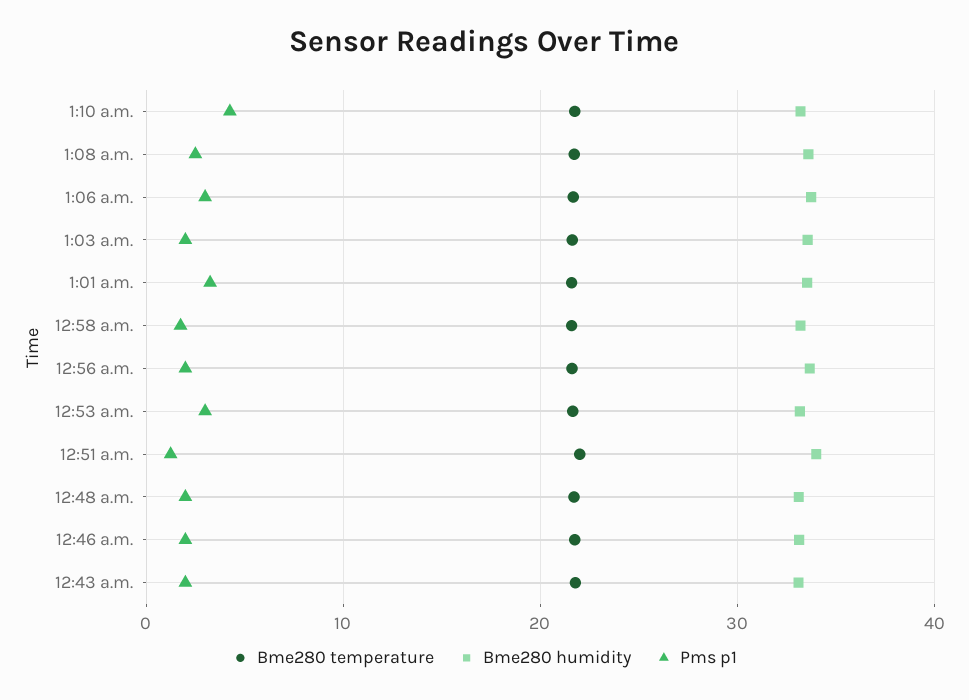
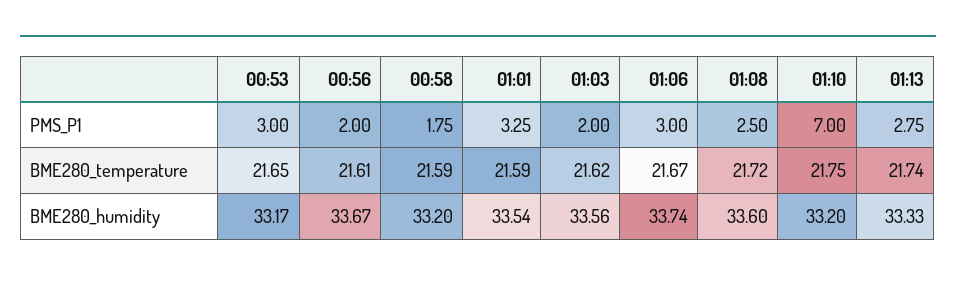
Pms p1, 1:10 a.m.: 4 -> 7
Bme280 temperature, 12:51 a.m.: 22 -> none
Bme280 humidity, 12:51 a.m.: 34 -> none
Pms p1, 12:51 a.m.: 1 -> none
Bme280 temperature, 12:48 a.m.: 22 -> none
Bme280 humidity, 12:48 a.m.: 33 -> none
Pms p1, 12:48 a.m.: 2 -> none
Bme280 temperature, 12:46 a.m.: 22 -> none
Bme280 humidity, 12:46 a.m.: 33 -> none
Pms p1, 12:46 a.m.: 2 -> none
Bme280 temperature, 12:43 a.m.: 22 -> none
Bme280 humidity, 12:43 a.m.: 33 -> none
Pms p1, 12:43 a.m.: 2 -> none
Pms p1, 01:13: none -> 2.75
Bme280 temperature, 01:13: none -> 21.74
Bme280 humidity, 01:13: none -> 33.33

